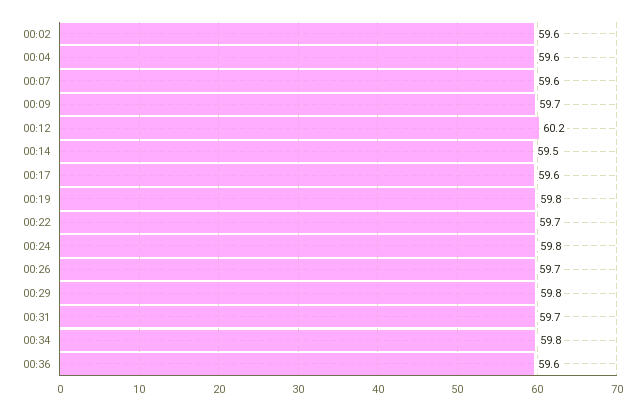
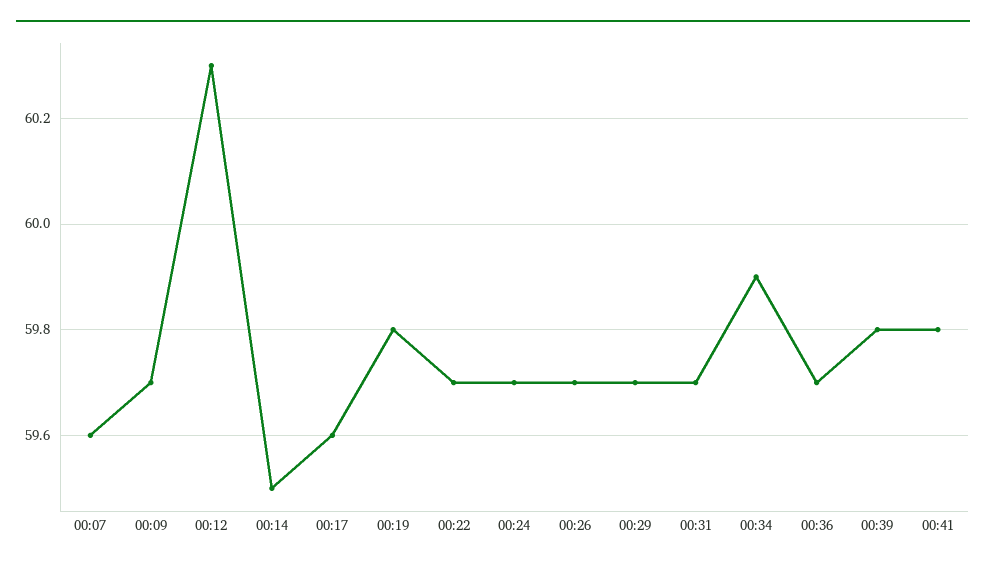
00:02: 59.6 -> none
00:04: 59.6 -> none
00:12: 60.2 -> 60.3
00:24: 59.8 -> 59.7
00:29: 59.8 -> 59.7
00:34: 59.8 -> 59.9
00:36: 59.6 -> 59.7
00:39: none -> 59.8
00:41: none -> 59.8

